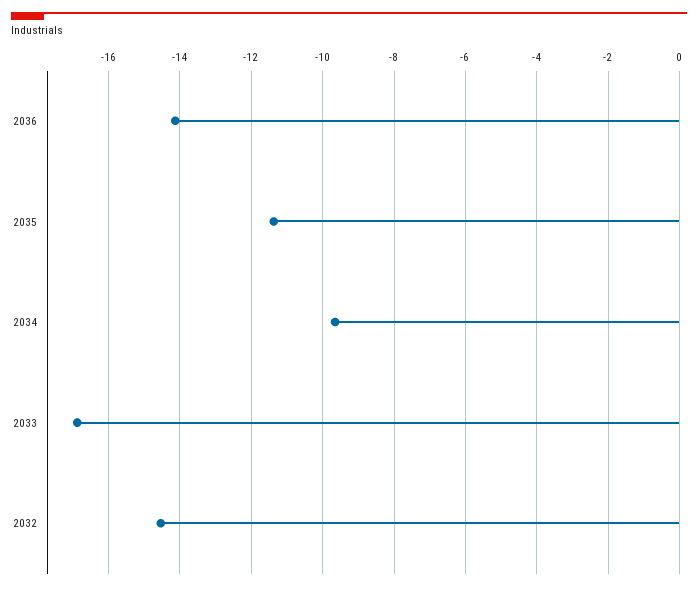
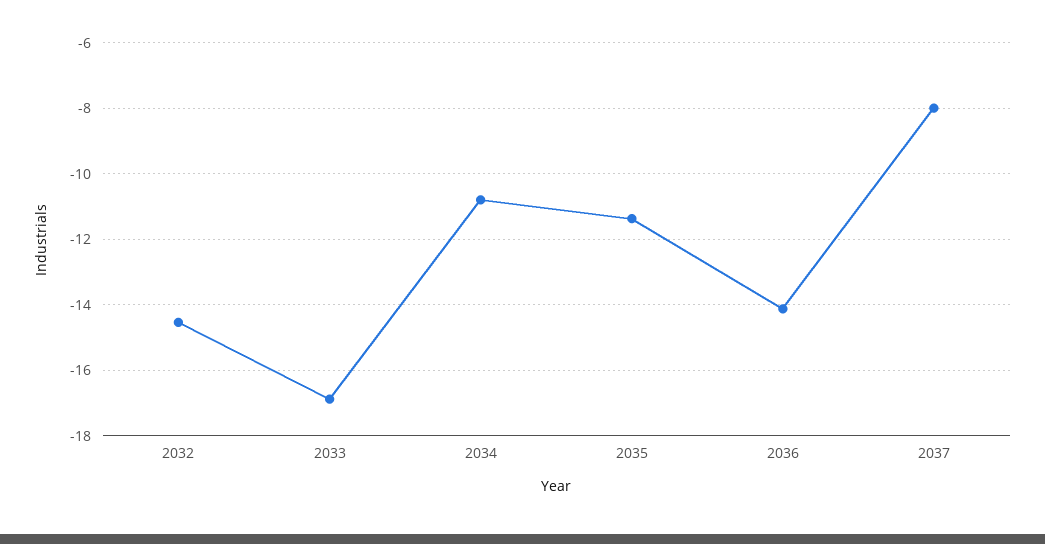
2034: -9.6 -> -10.8
2037: none -> -8

